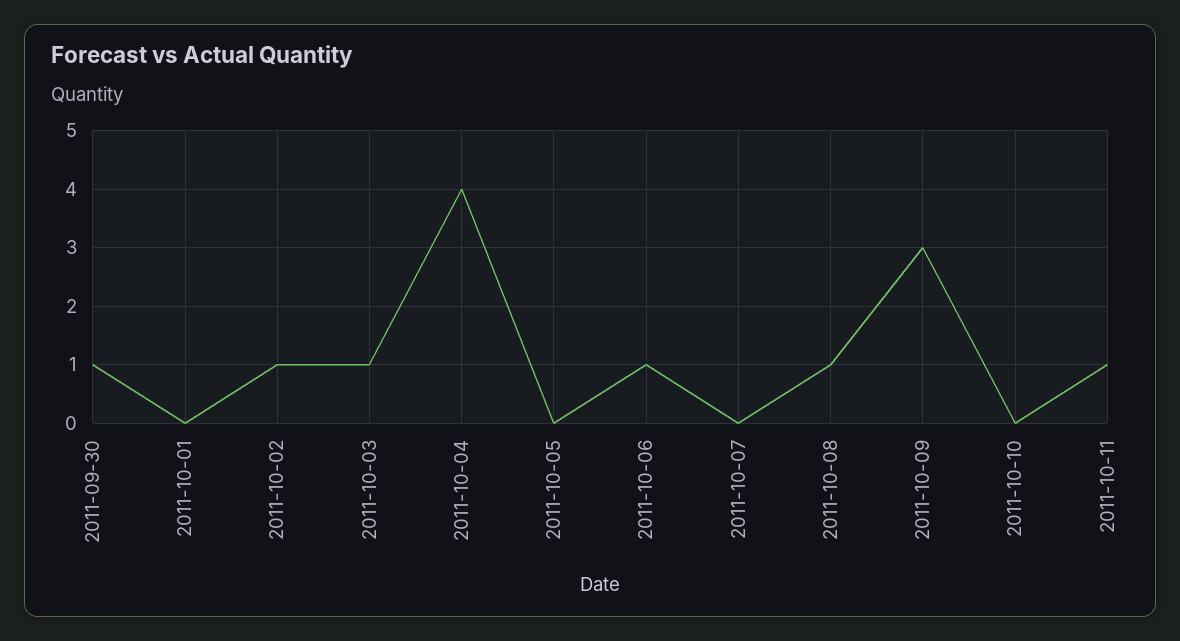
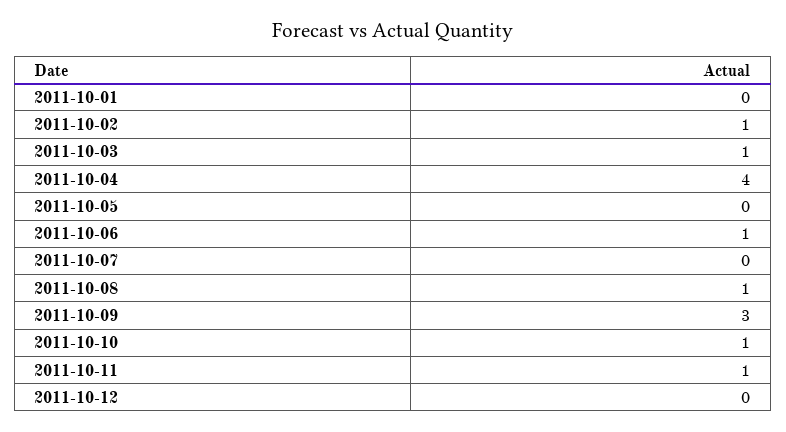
2011-09-30: 1 -> none
2011-10-10: 0 -> 1
2011-10-12: none -> 0

